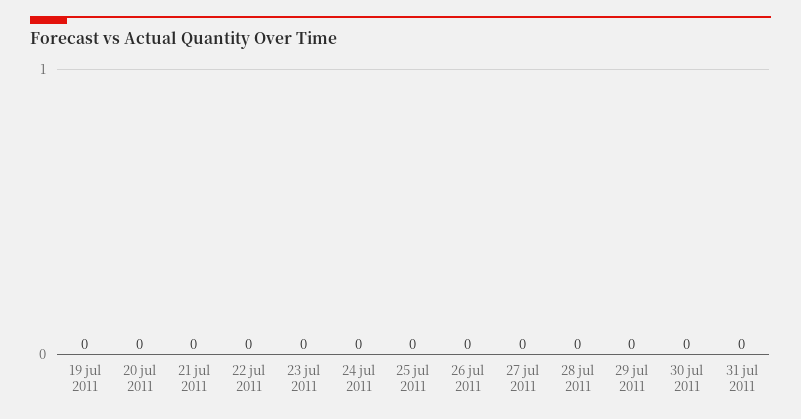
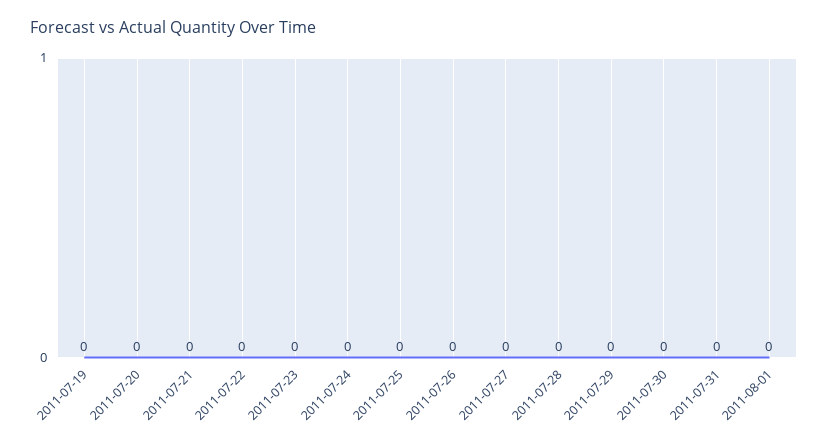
2011-08-01: none -> 0

